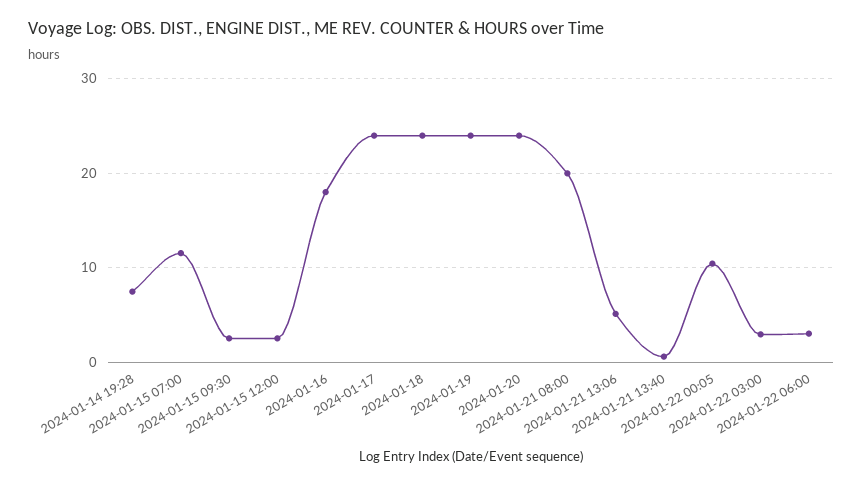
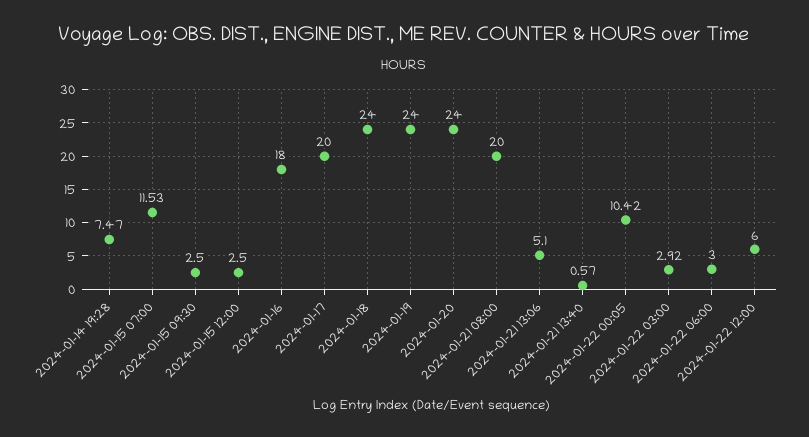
2024-01-17: 24 -> 20
2024-01-22 12:00: none -> 6

